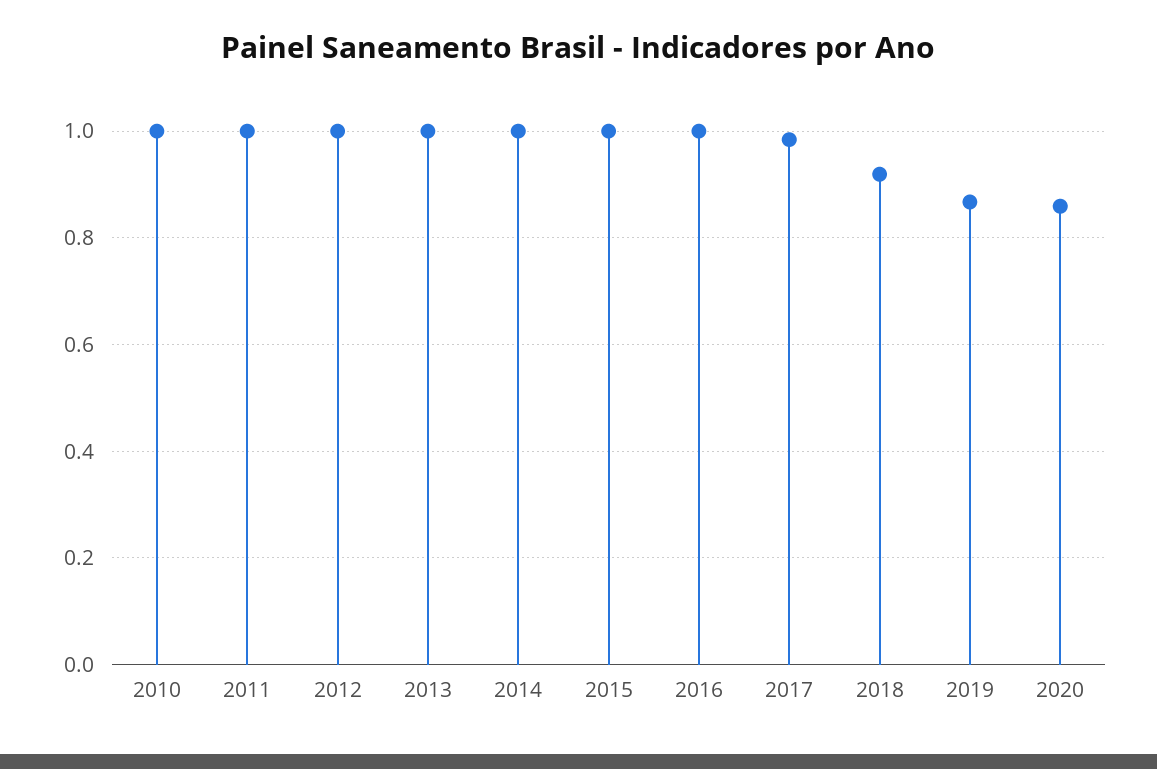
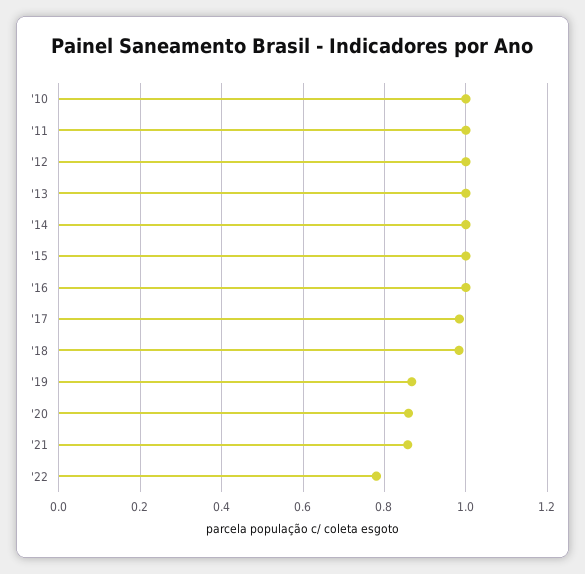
2018: 0.92 -> 0.98
'21: none -> 0.86
'22: none -> 0.78

